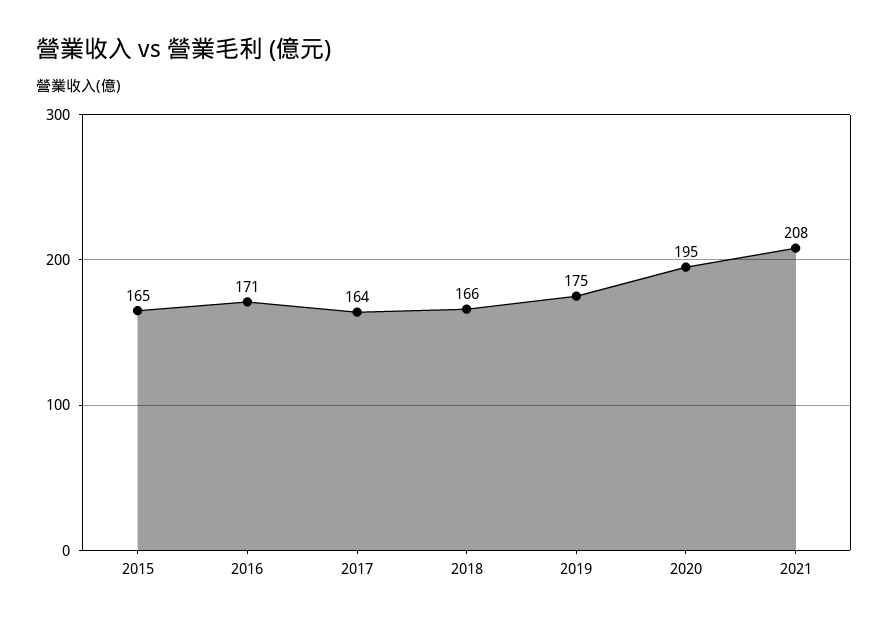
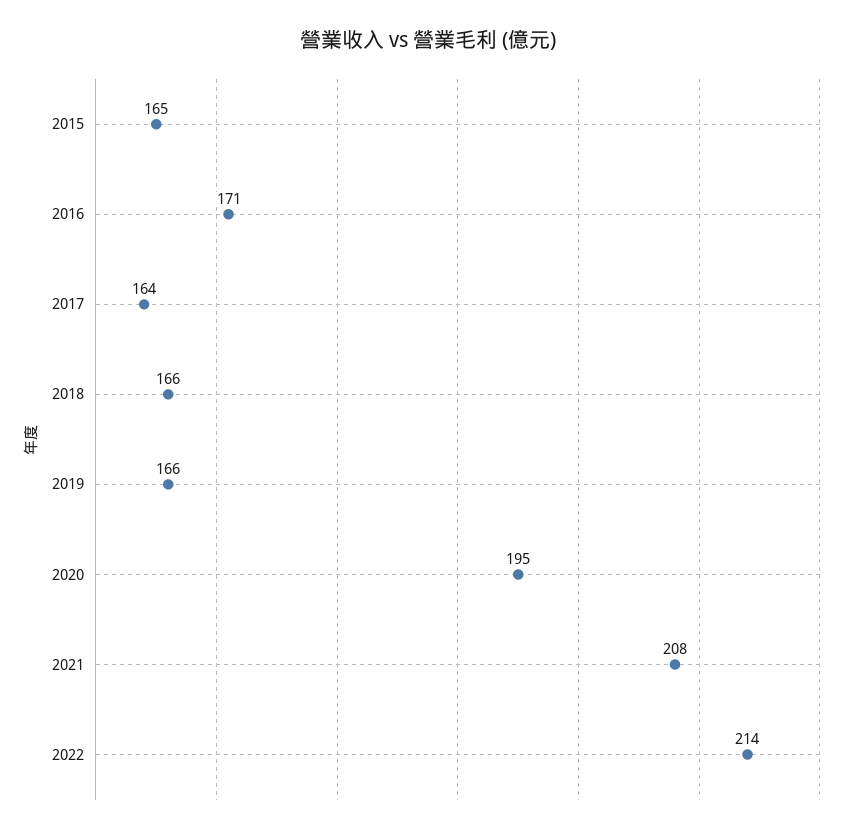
2019: 175 -> 166
2022: none -> 214

